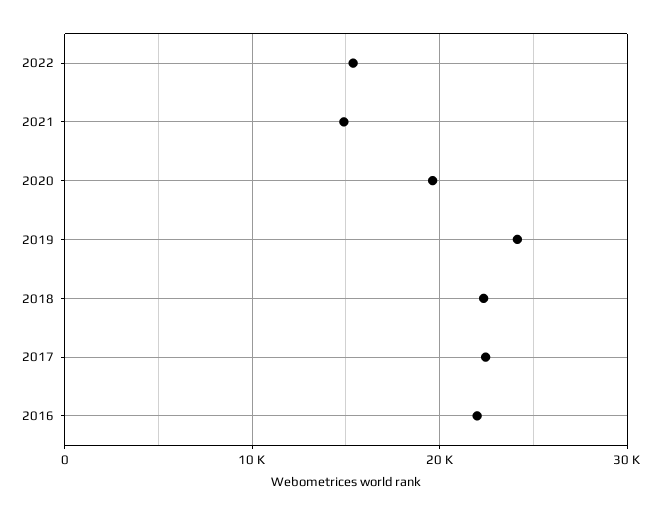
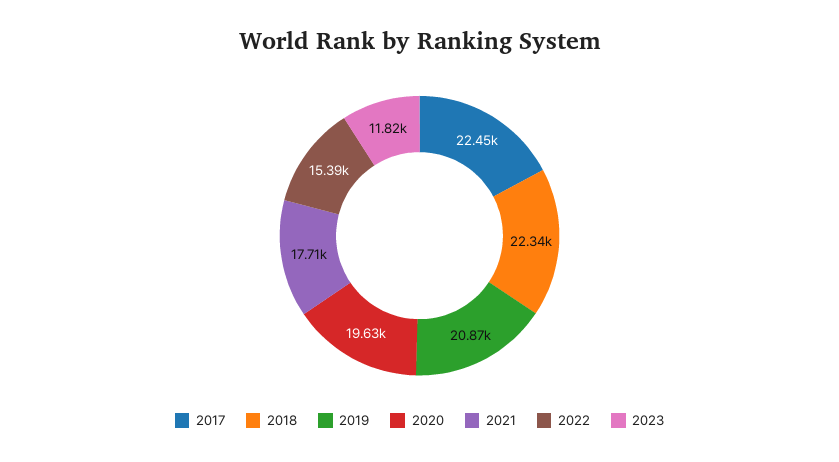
2021: 15000 -> 17710
2019: 24000 -> 20870
2016: 22000 -> none
2023: none -> 11820

